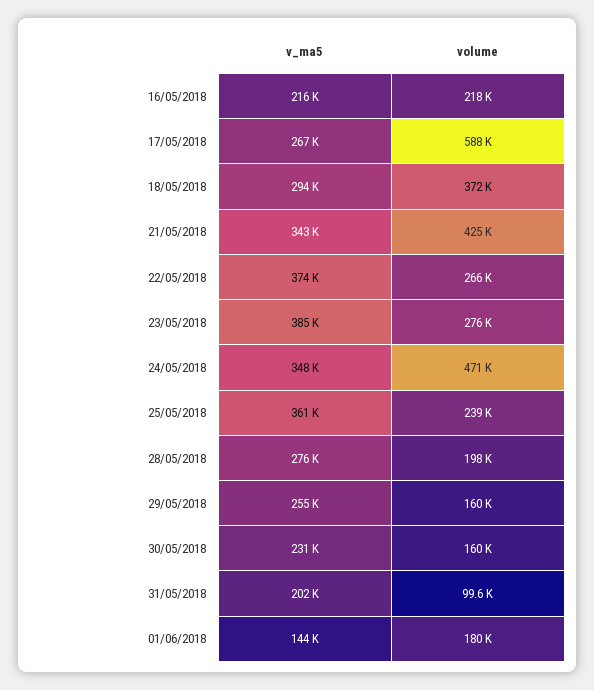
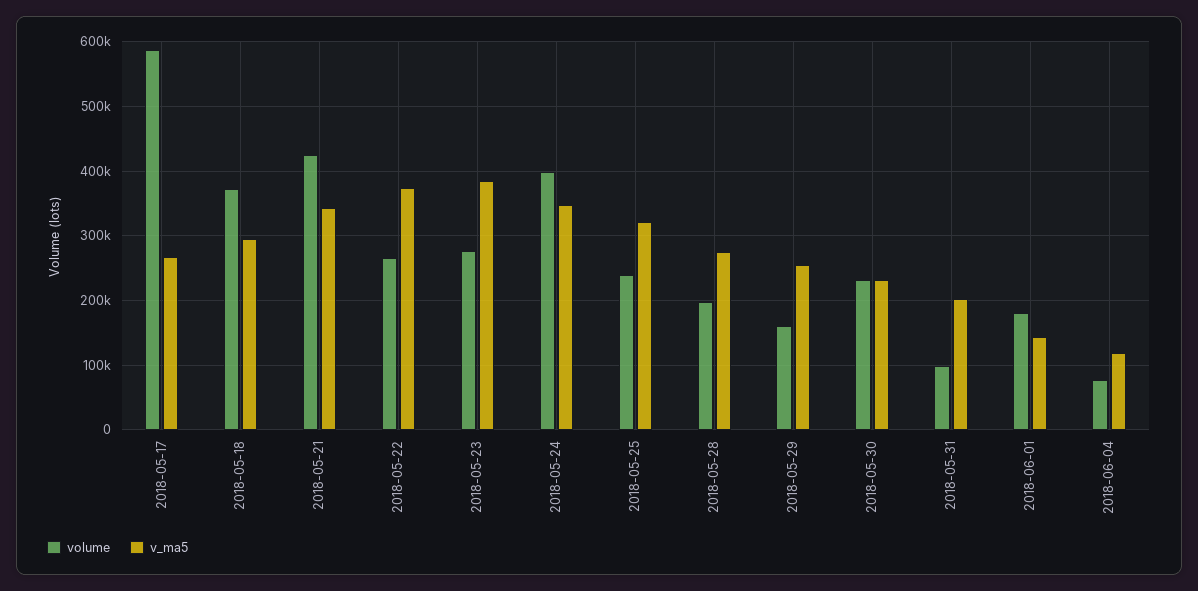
v_ma5, 16/05/2018: 216000 -> none
volume, 16/05/2018: 218000 -> none
volume, 24/05/2018: 471000 -> 400000
v_ma5, 25/05/2018: 361000 -> 320000
volume, 30/05/2018: 160000 -> 230000
volume, 2018-06-04: none -> 80000
v_ma5, 2018-06-04: none -> 120000

